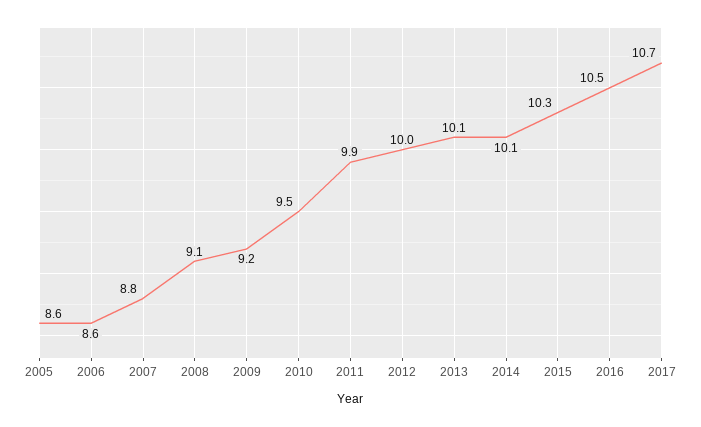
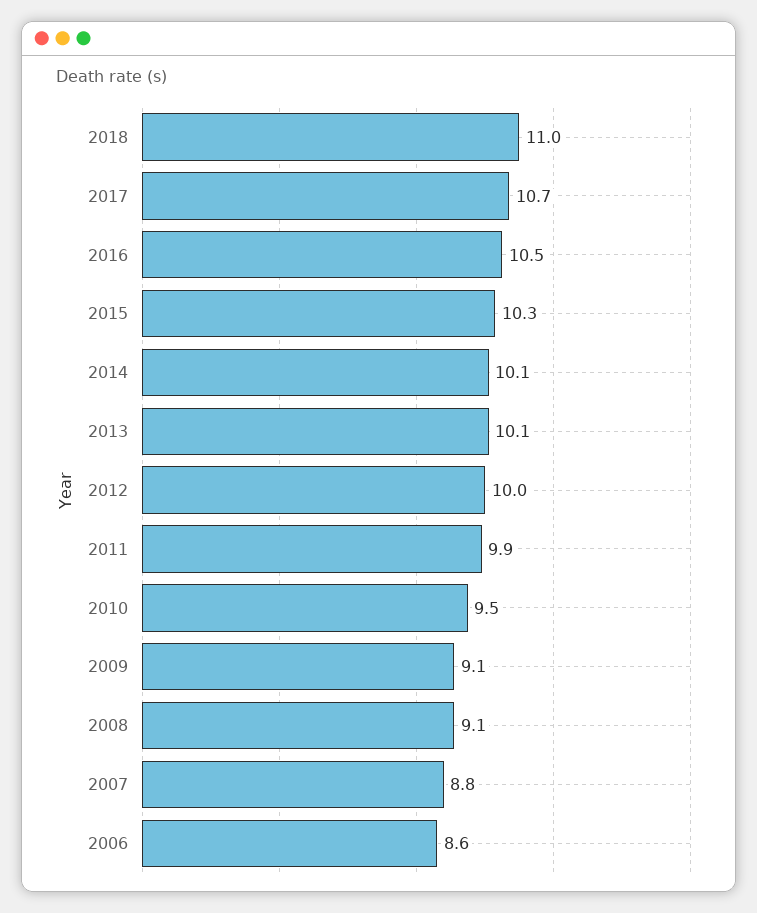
2005: 8.6 -> none
2009: 9.2 -> 9.1
2018: none -> 11

